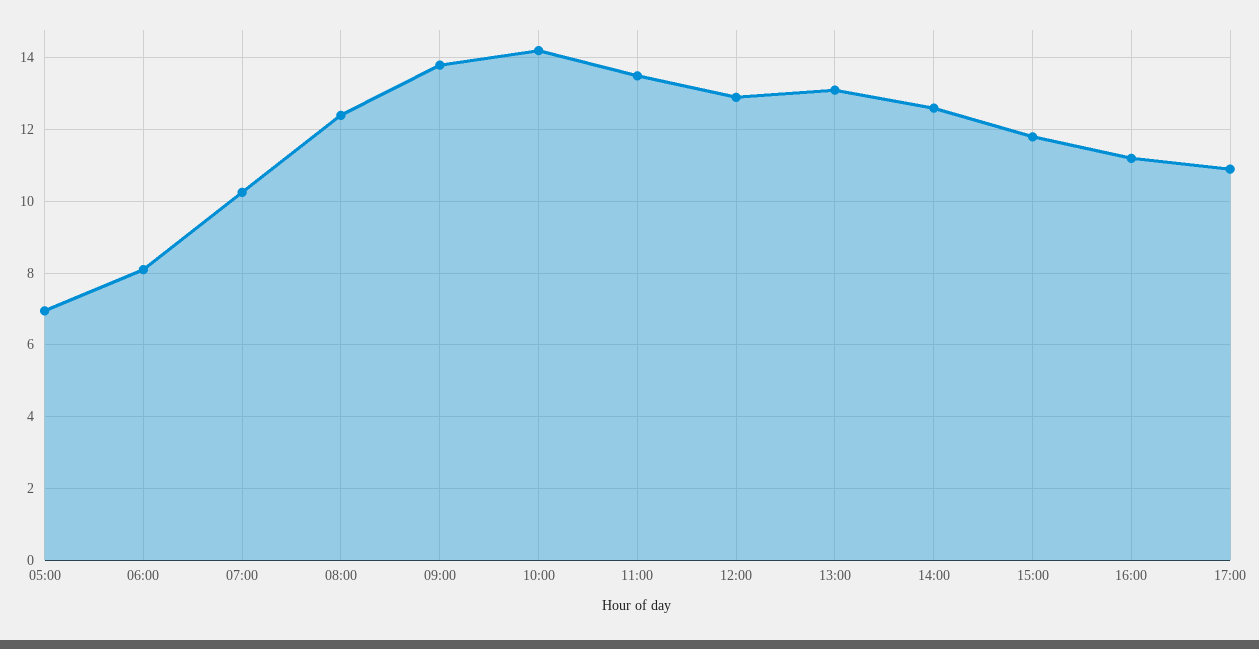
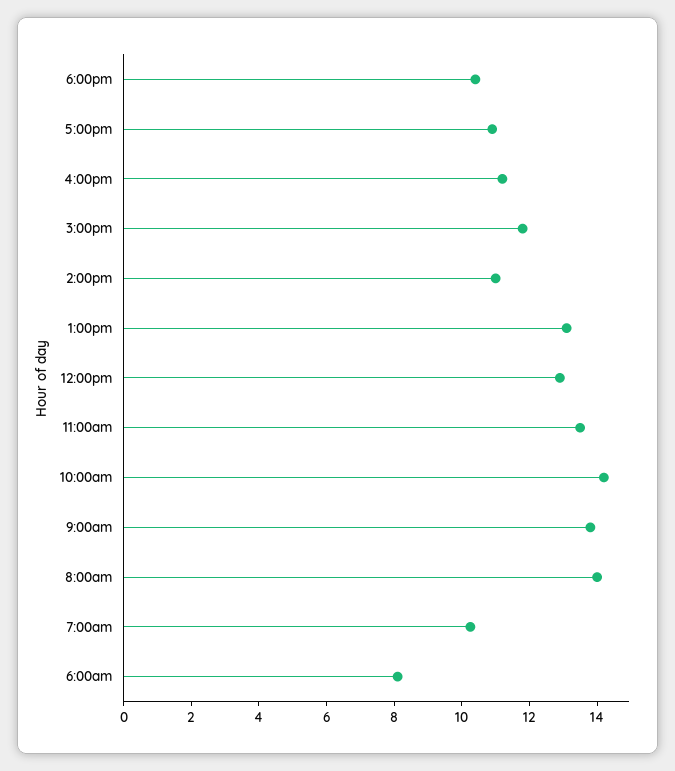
05:00: 7 -> none
08:00: 12.4 -> 14
14:00: 12.6 -> 11
6:00pm: none -> 10.5

